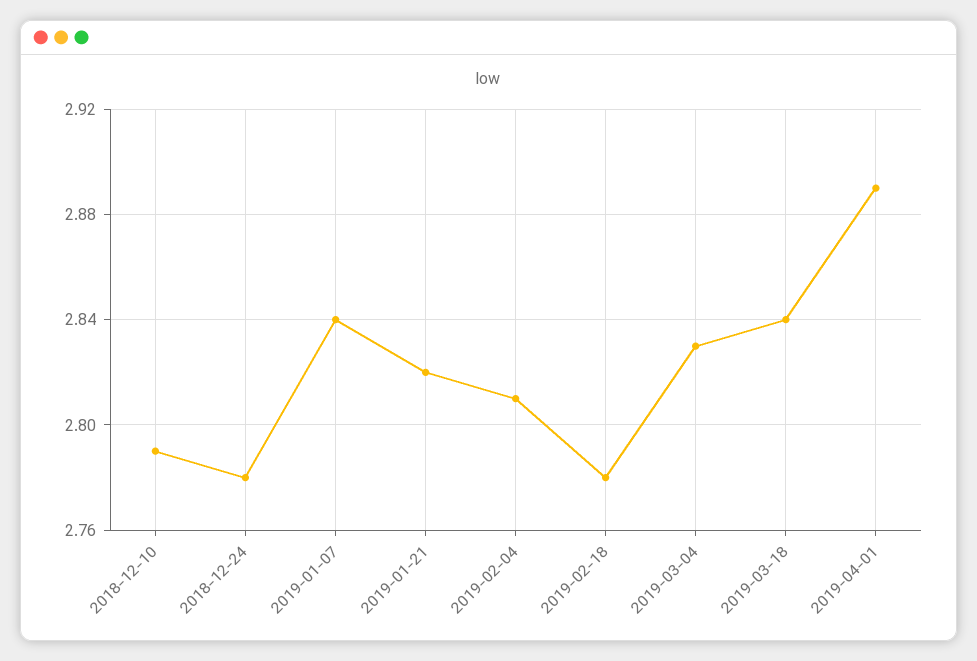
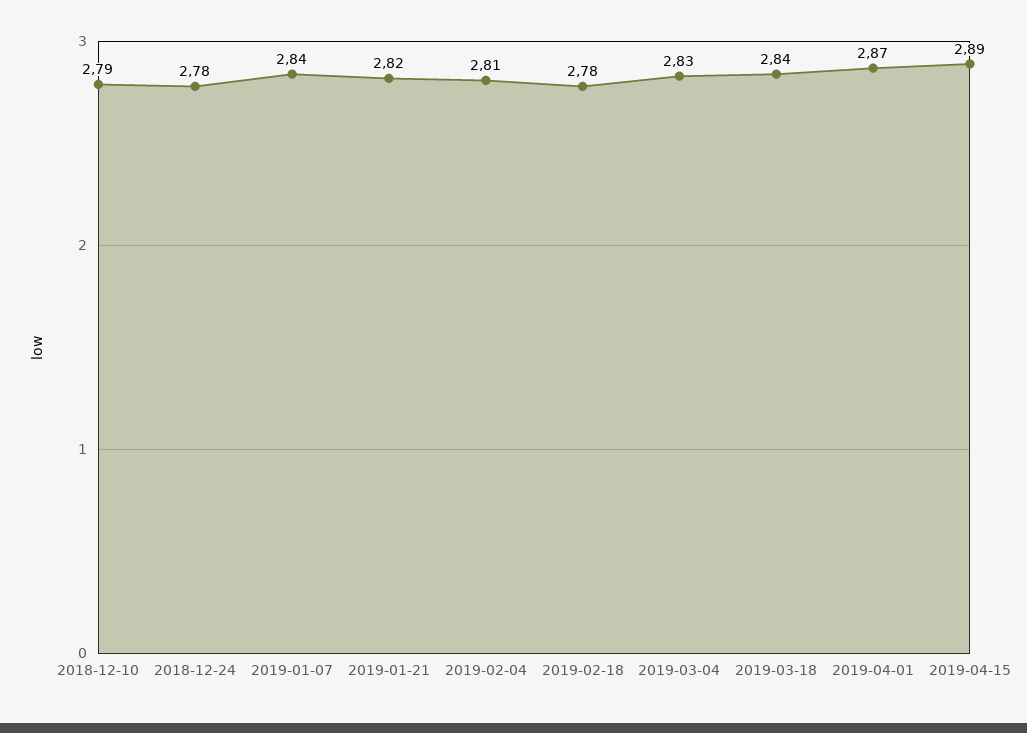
2019-04-01: 2.89 -> 2.87
2019-04-15: none -> 2.89

